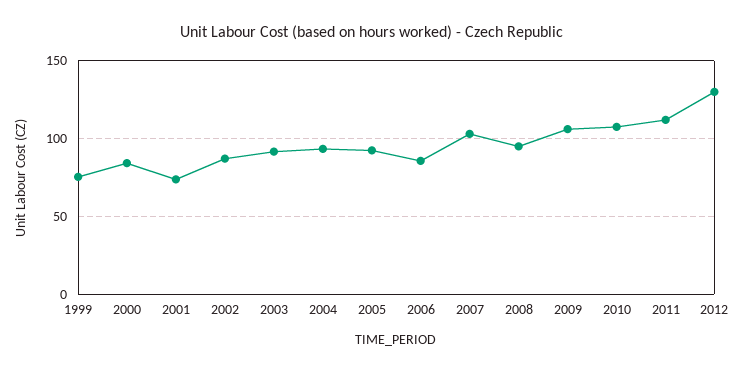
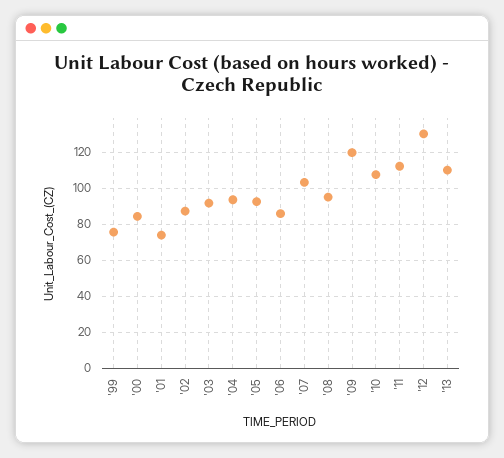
2009: 105 -> 120
'13: none -> 110

